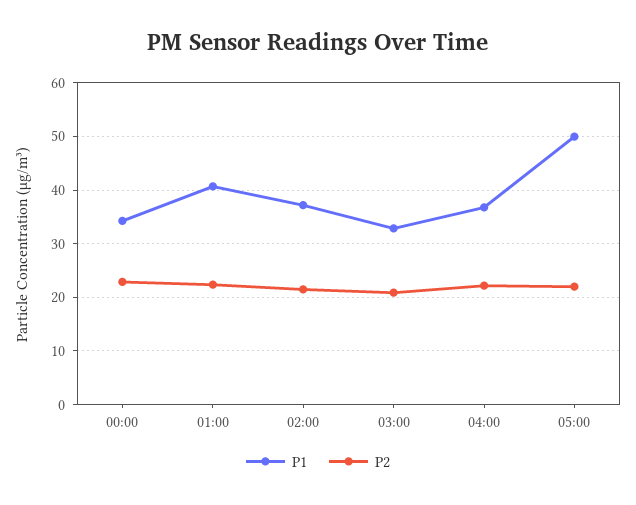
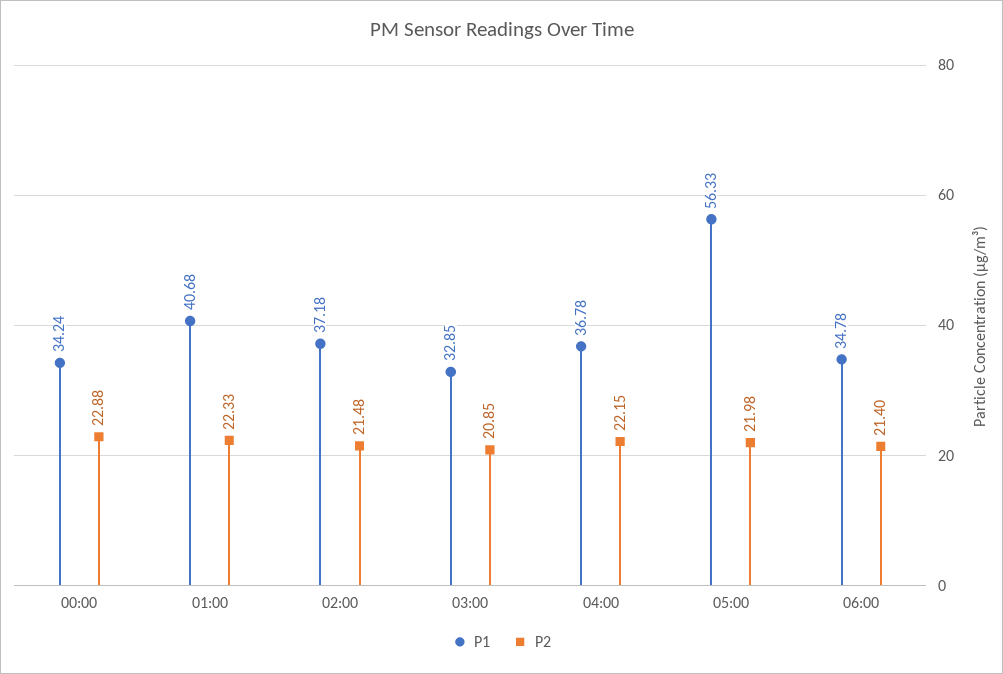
P1, 05:00: 50 -> 56.33
P1, 06:00: none -> 34.78
P2, 06:00: none -> 21.4

